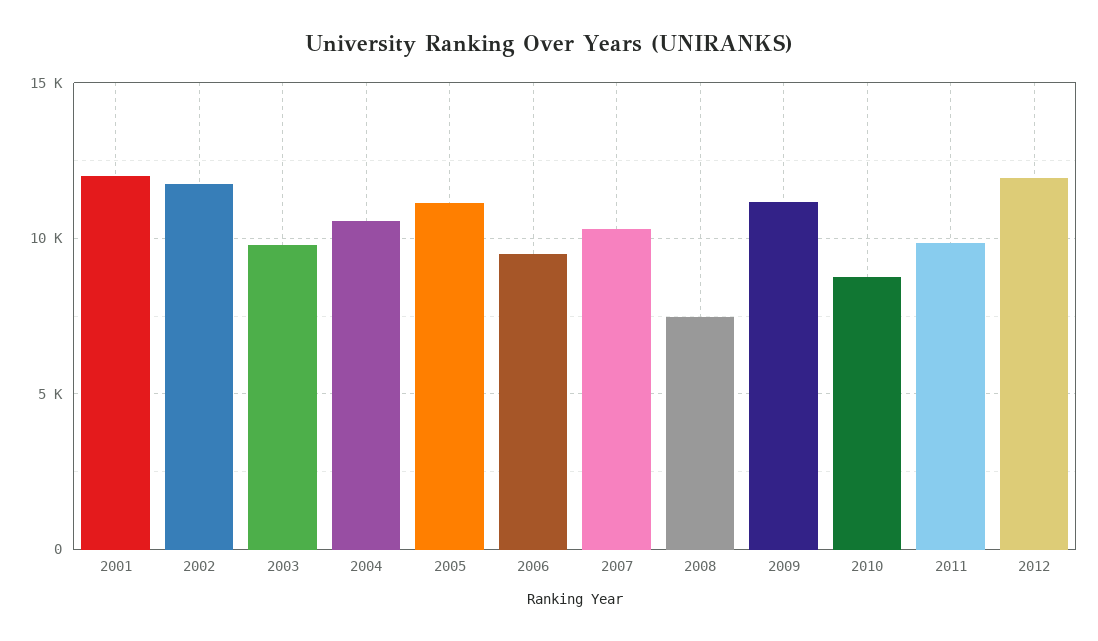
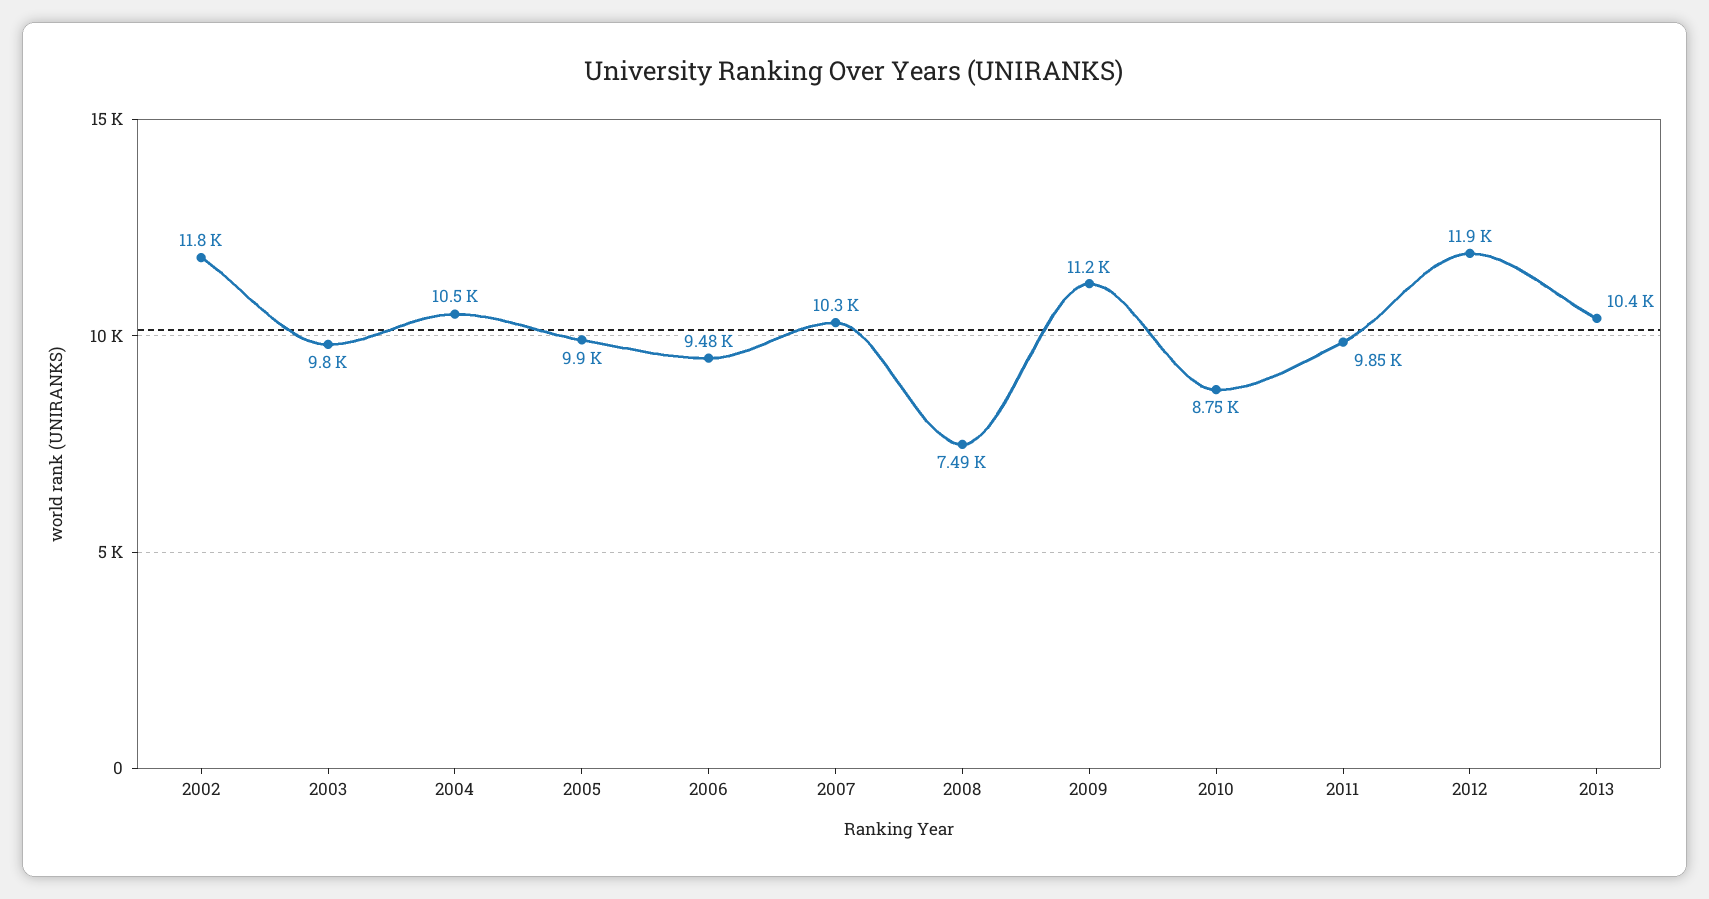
2001: 12000 -> none
2005: 11000 -> 9900
2013: none -> 10400

